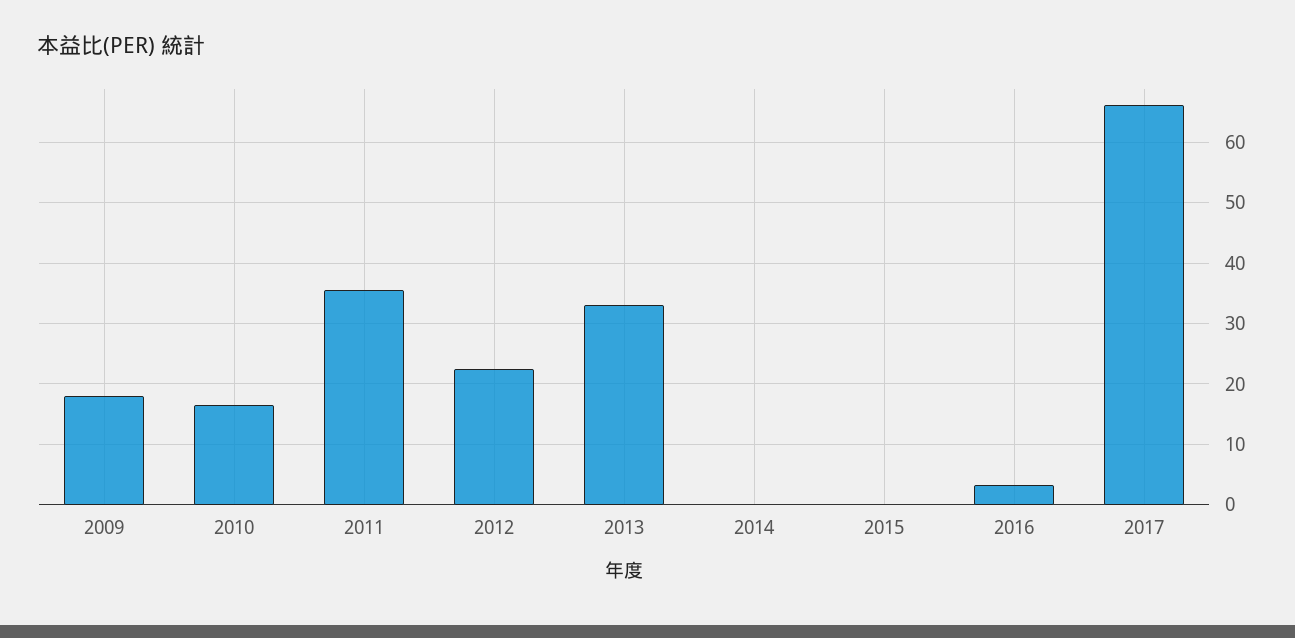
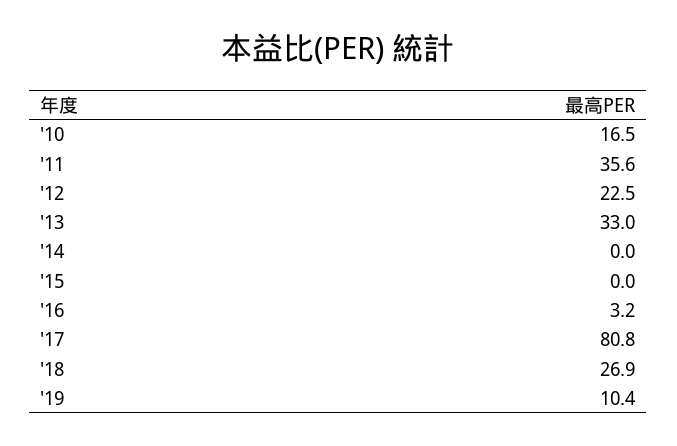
2009: 18 -> none
2017: 66 -> 80.8
'18: none -> 26.9
'19: none -> 10.4

